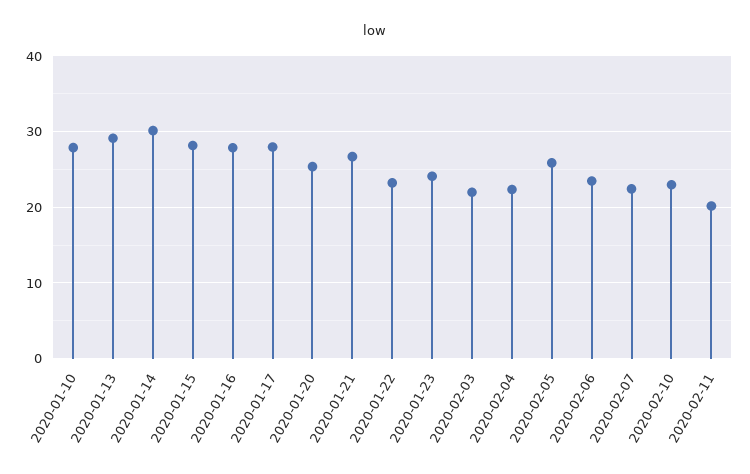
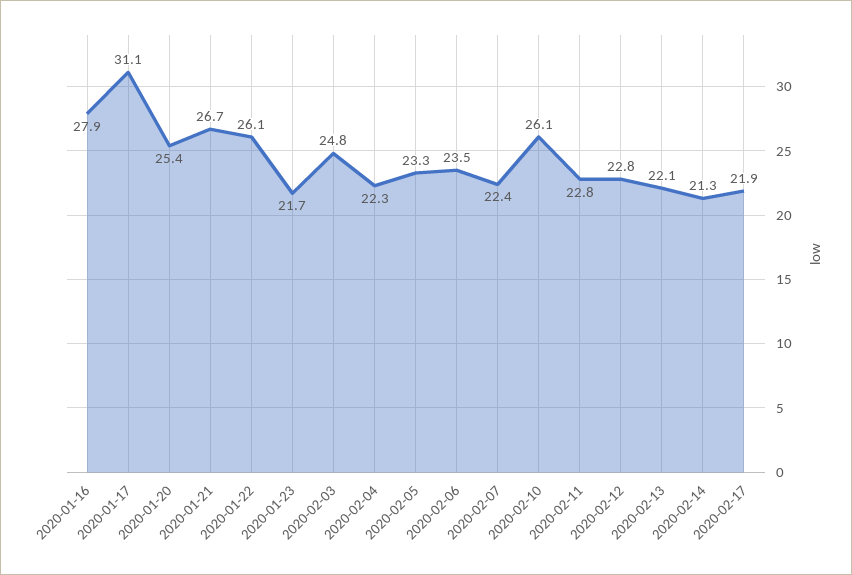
2020-01-10: 28 -> none
2020-01-13: 29 -> none
2020-01-14: 30 -> none
2020-01-15: 28 -> none
2020-01-17: 28 -> 31.1
2020-01-22: 23 -> 26.1
2020-01-23: 24 -> 21.7
2020-02-03: 22 -> 24.8
2020-02-05: 26 -> 23.3
2020-02-10: 23 -> 26.1
2020-02-11: 20 -> 22.8
2020-02-12: none -> 22.8
2020-02-13: none -> 22.1
2020-02-14: none -> 21.3
2020-02-17: none -> 21.9

